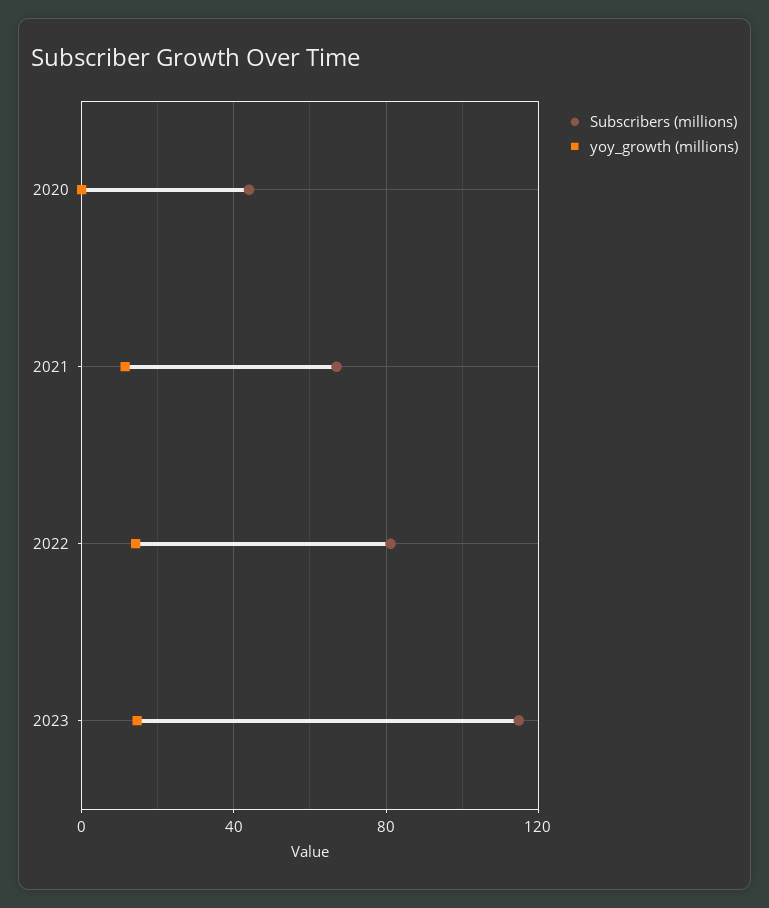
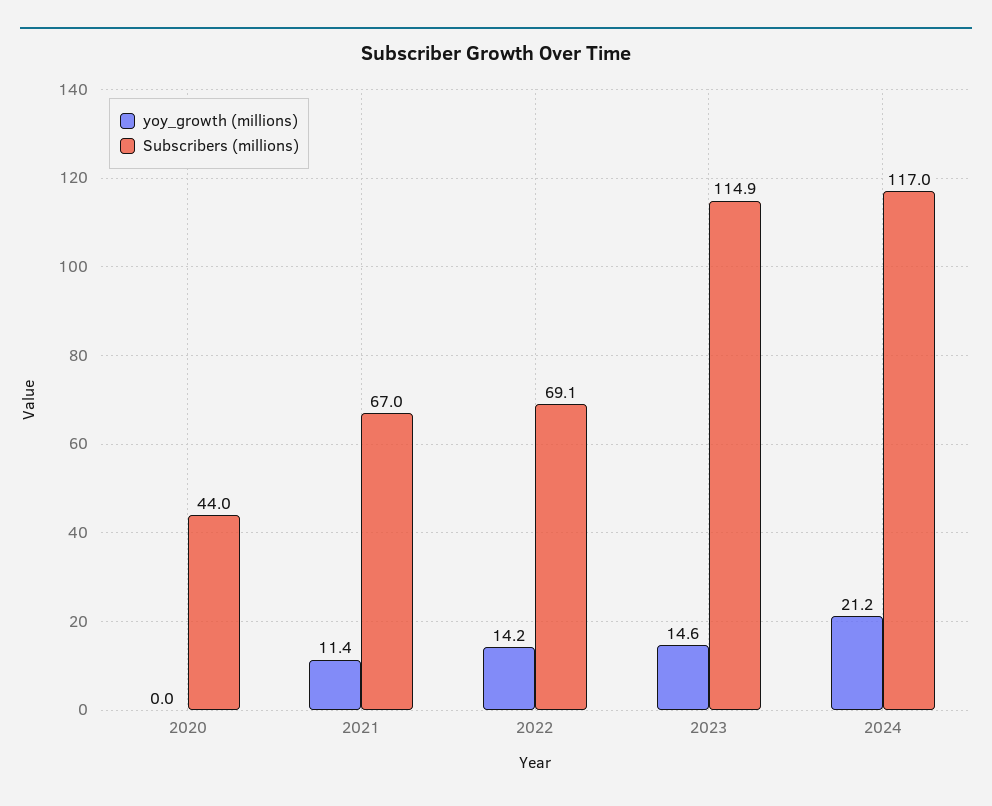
Subscribers (millions), 2022: 80 -> 69.1
yoy_growth (millions), 2024: none -> 21.2
Subscribers (millions), 2024: none -> 117

